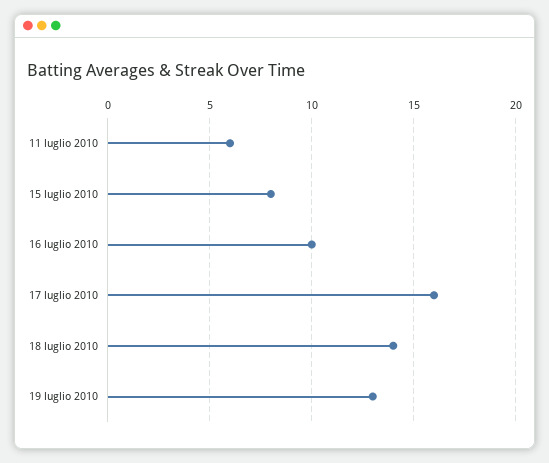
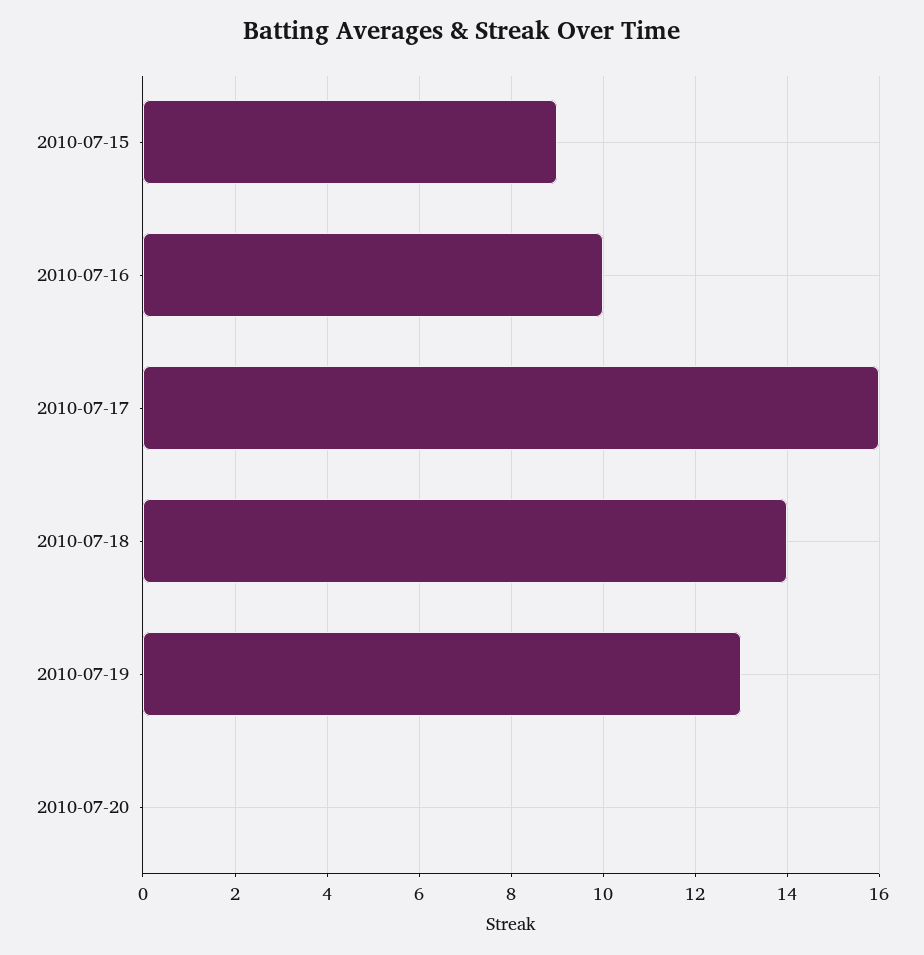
11 luglio 2010: 6 -> none
15 luglio 2010: 8 -> 9
2010-07-20: none -> 0

